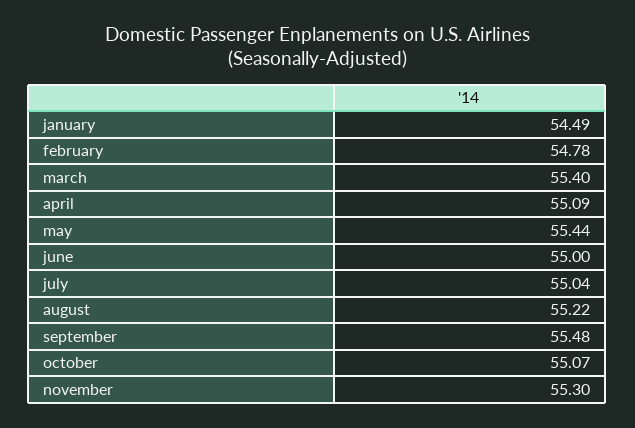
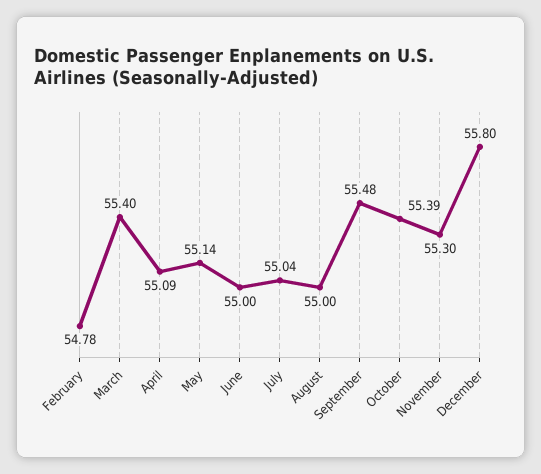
january: 54.49 -> none
may: 55.44 -> 55.14
august: 55.22 -> 55
october: 55.07 -> 55.39
December: none -> 55.8

